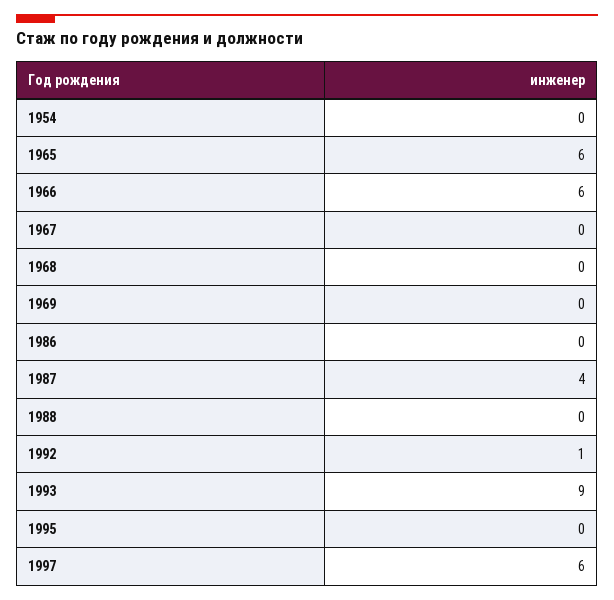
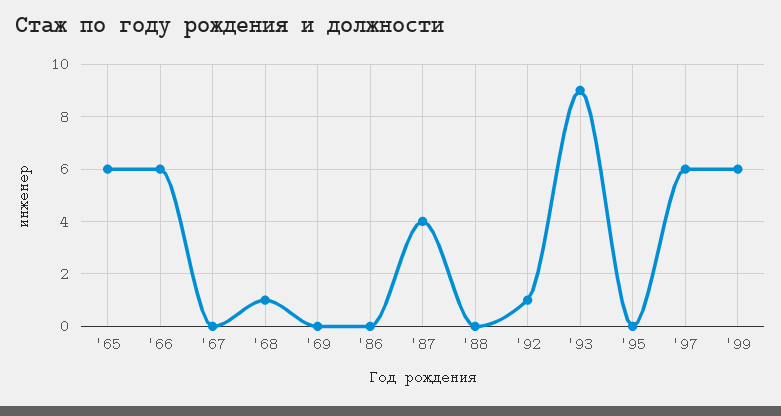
1954: 0 -> none
1968: 0 -> 1
'99: none -> 6

